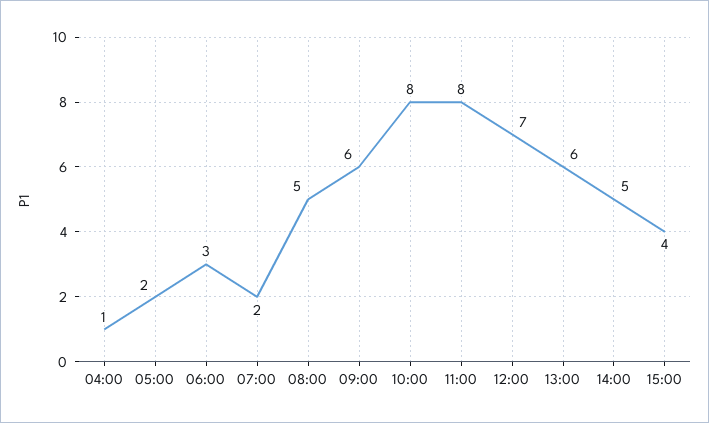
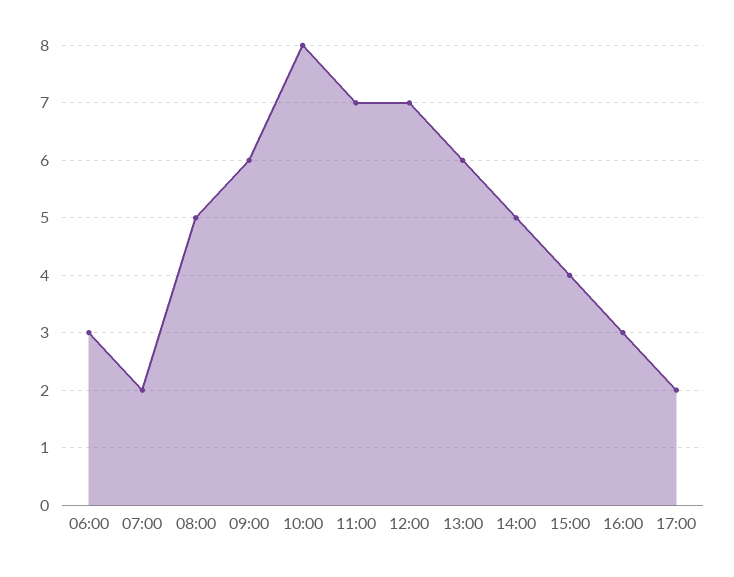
04:00: 1 -> none
05:00: 2 -> none
11:00: 8 -> 7
16:00: none -> 3
17:00: none -> 2

